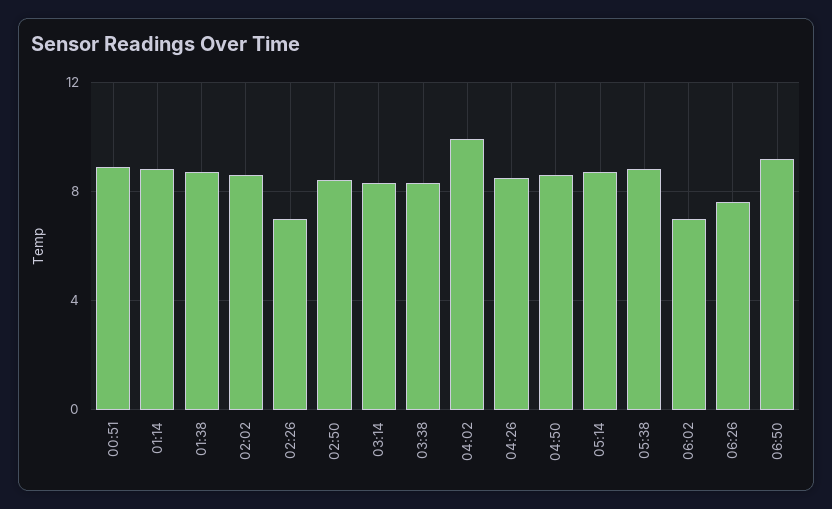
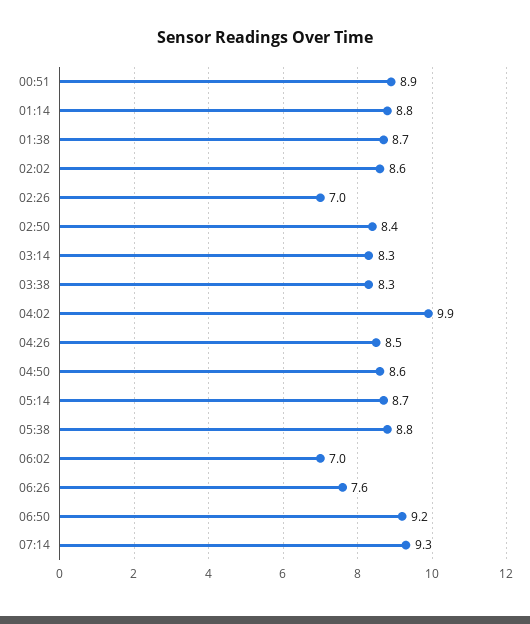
07:14: none -> 9.3

